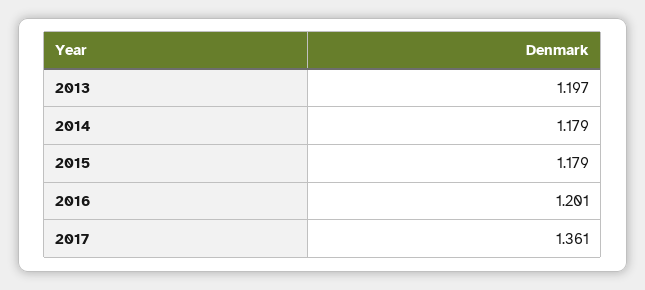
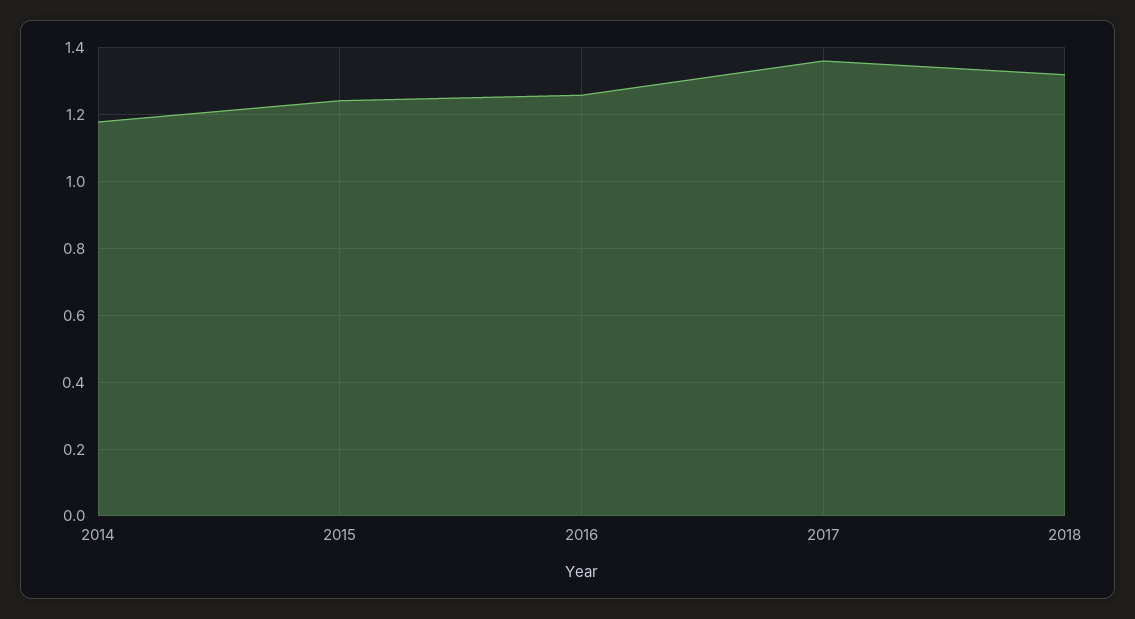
2013: 1.197 -> none
2015: 1.179 -> 1.24
2016: 1.201 -> 1.26
2018: none -> 1.32

